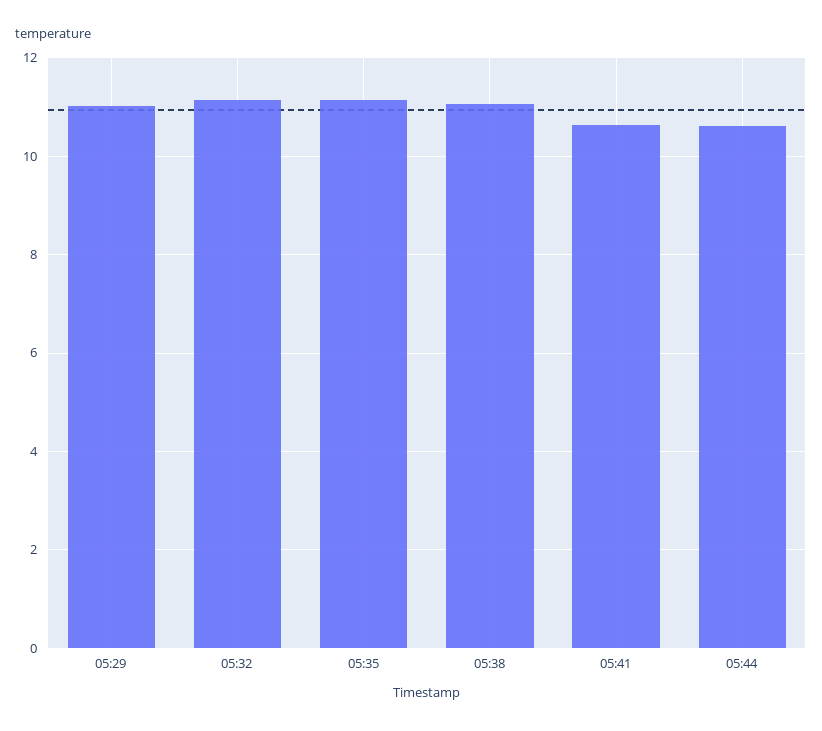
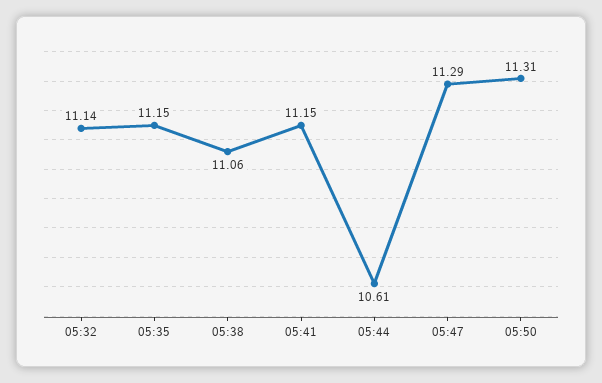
05:29: 11 -> none
05:41: 10.6 -> 11.15
05:47: none -> 11.29
05:50: none -> 11.31

